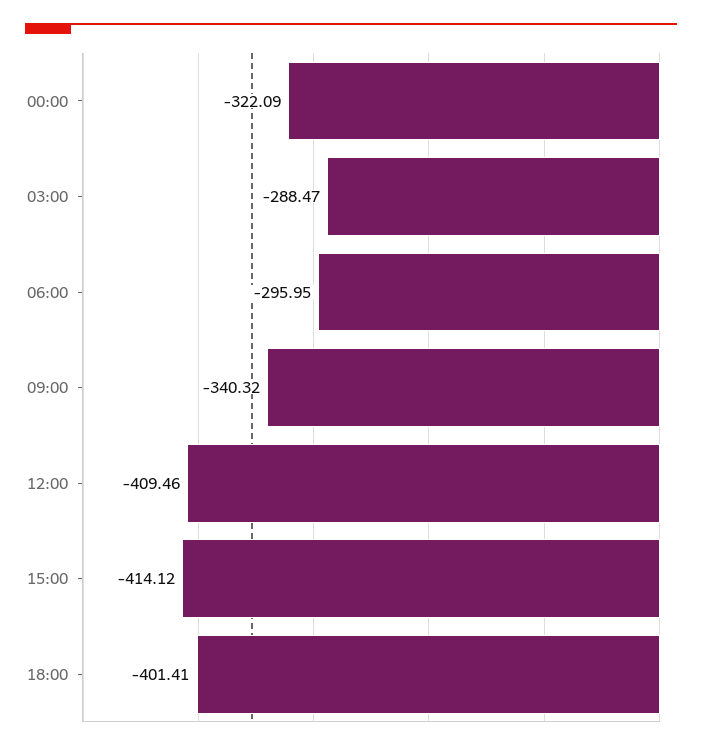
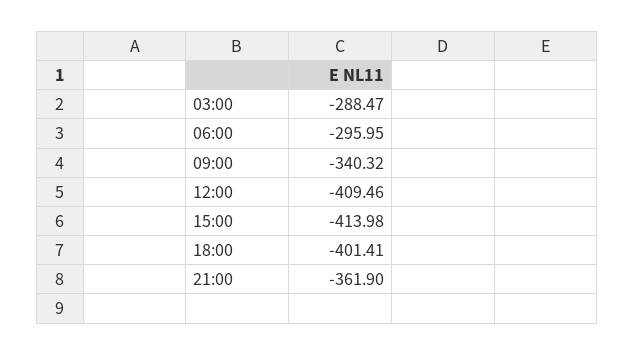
00:00: -322.09 -> none
15:00: -414.12 -> -413.98
21:00: none -> -361.9

